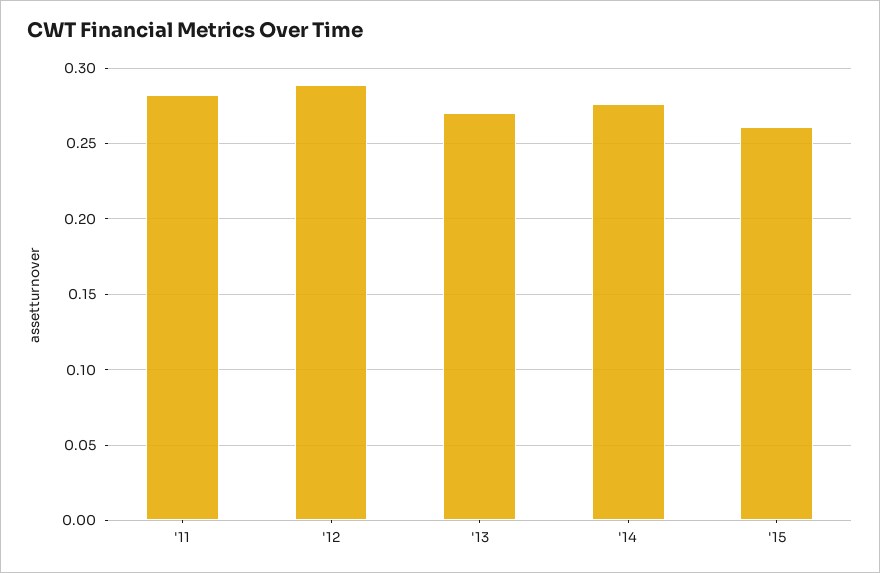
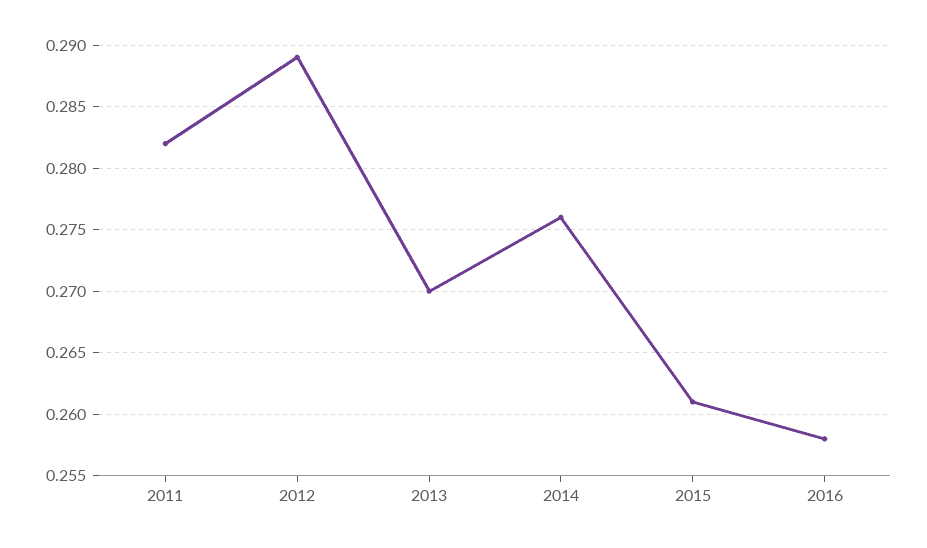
2016: none -> 0.258

